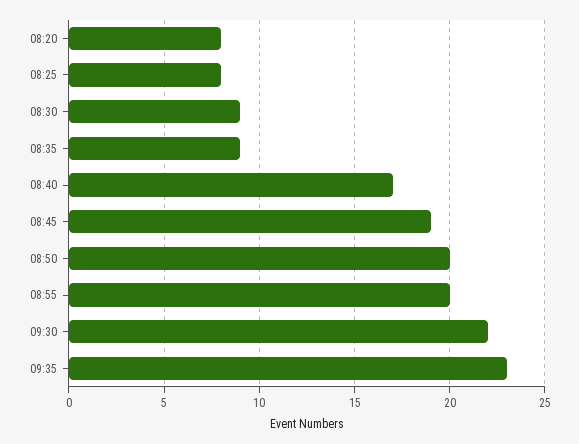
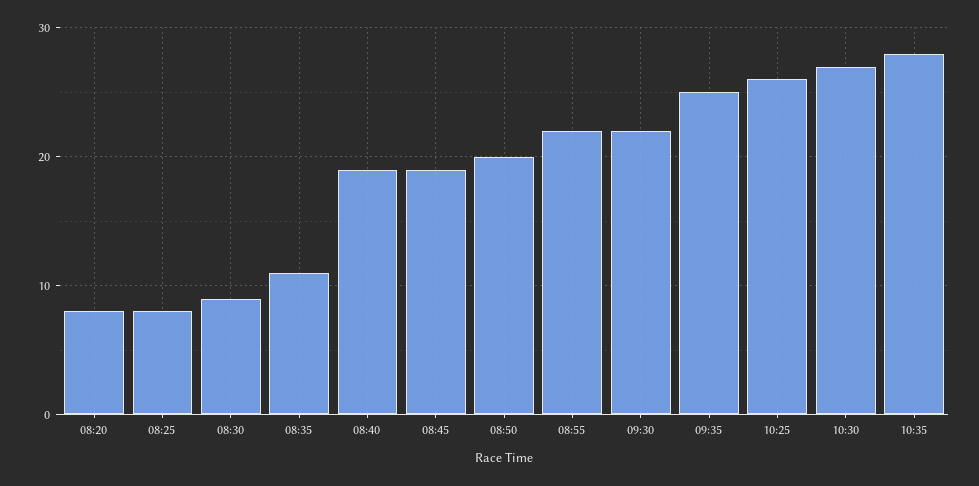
08:35: 9 -> 11
08:40: 17 -> 19
08:55: 20 -> 22
09:35: 23 -> 25
10:25: none -> 26
10:30: none -> 27
10:35: none -> 28

